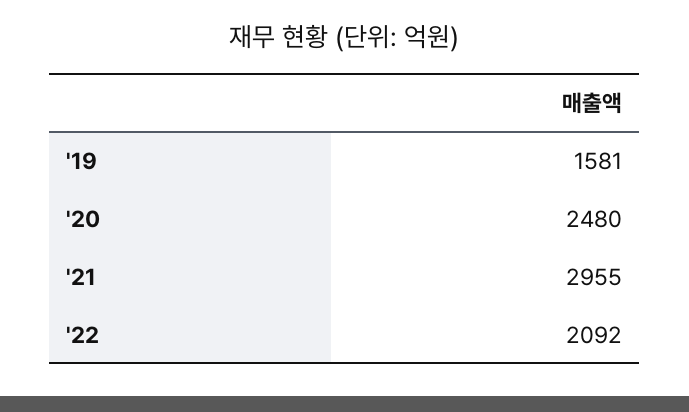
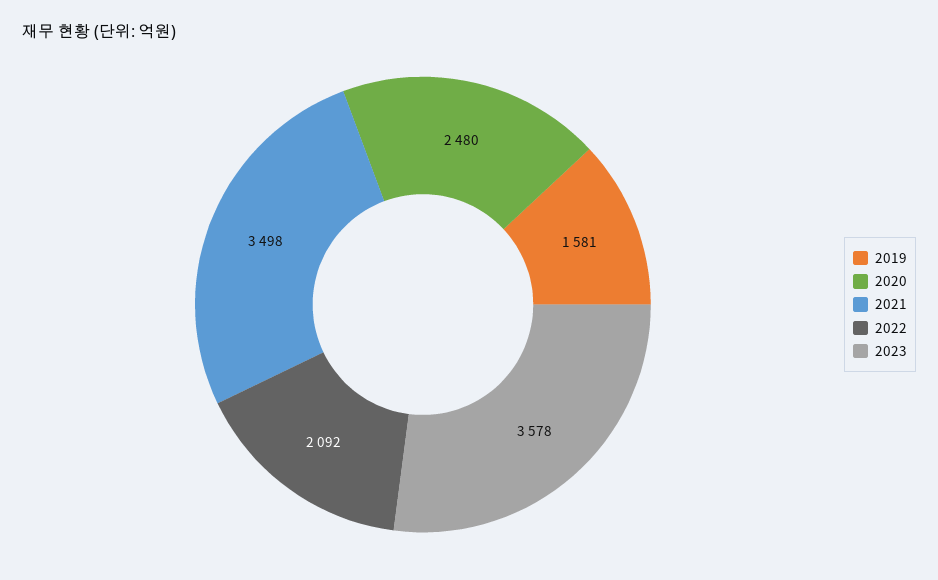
'21: 2955 -> 3498
2023: none -> 3578

